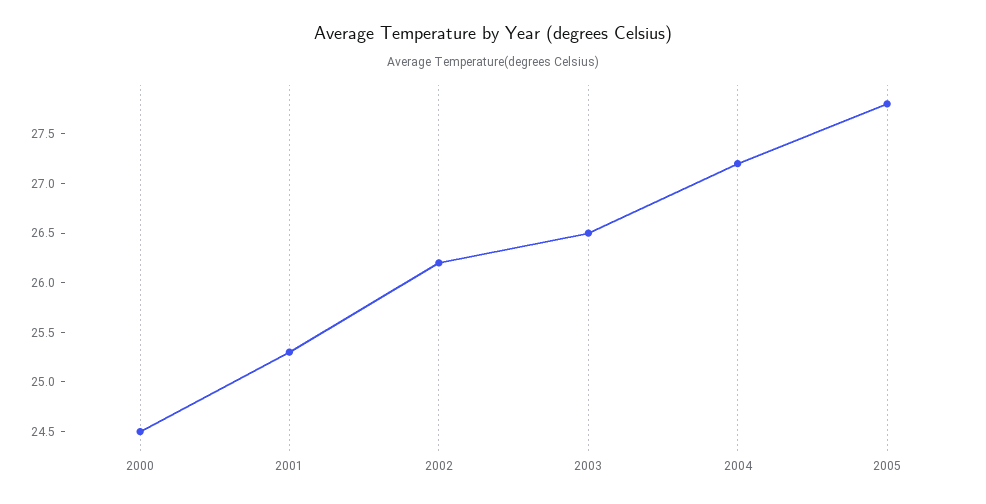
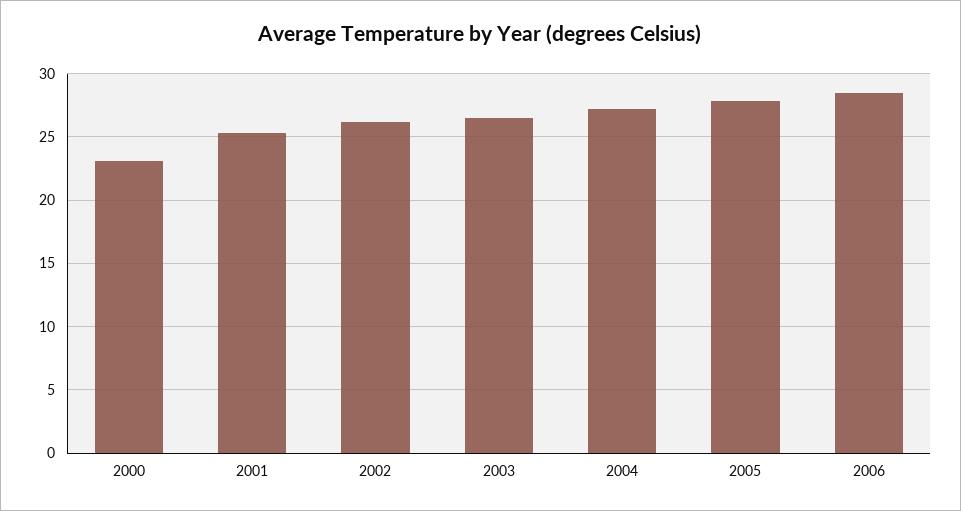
2000: 24.5 -> 23
2006: none -> 28.5

